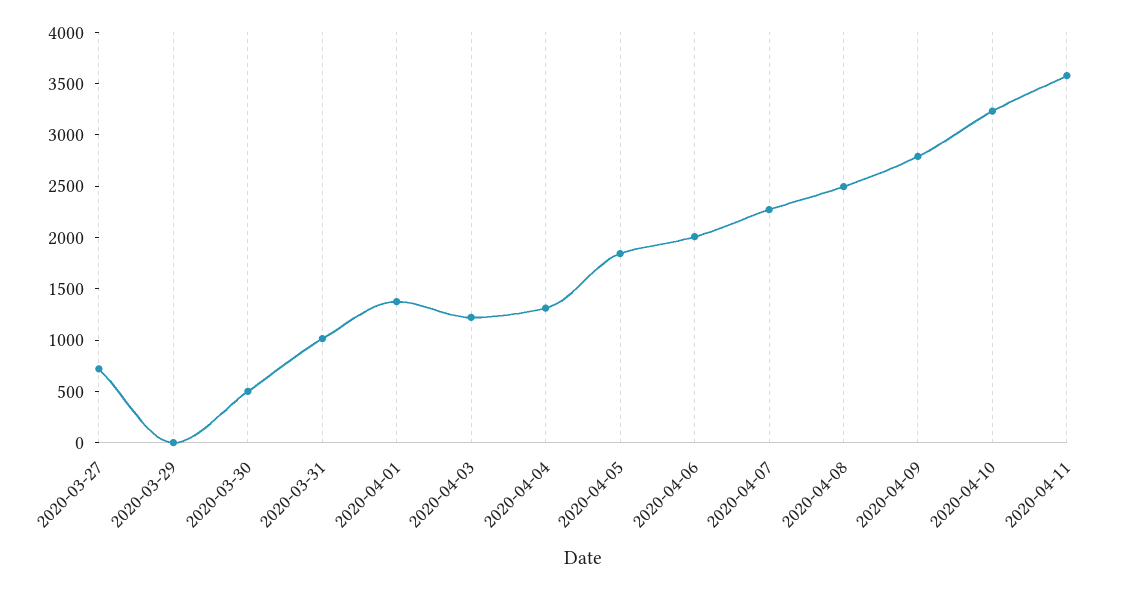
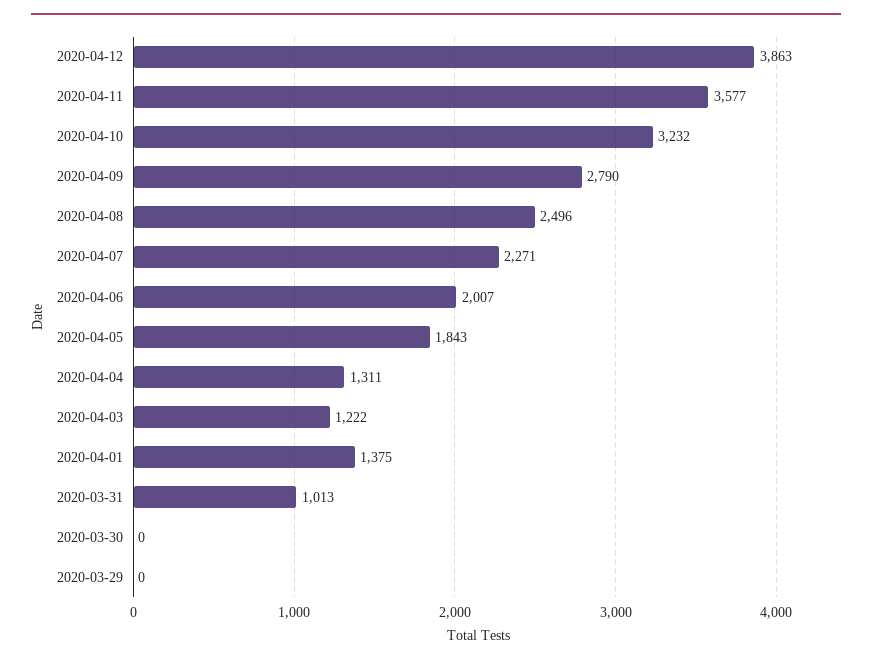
2020-03-27: 700 -> none
2020-03-30: 500 -> 0
2020-04-12: none -> 3863

